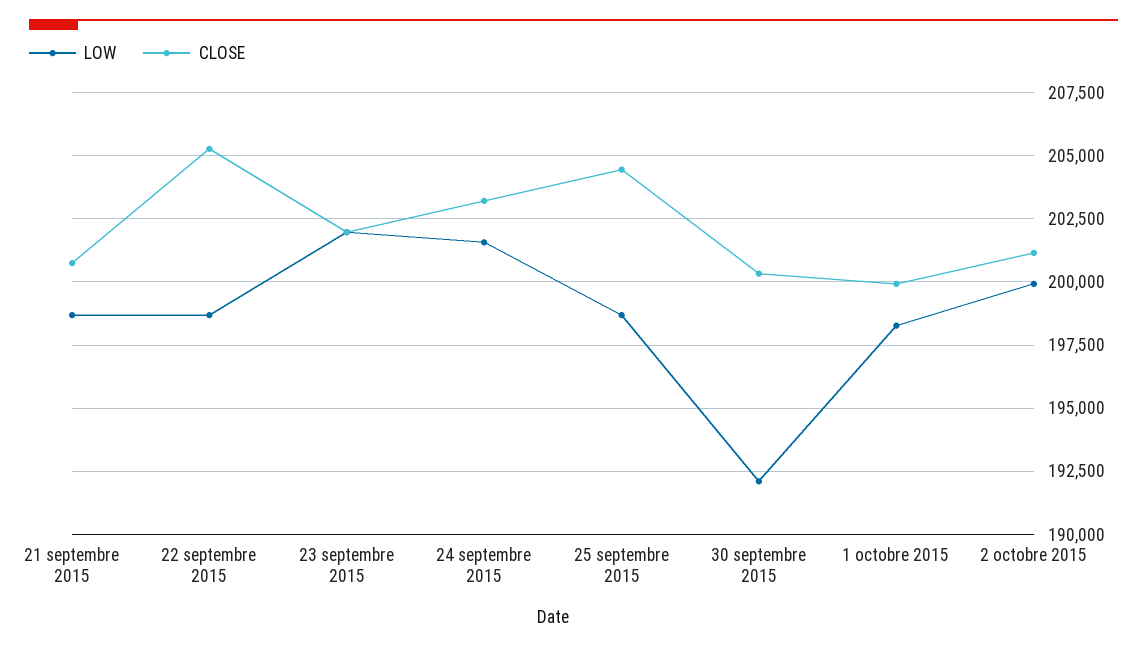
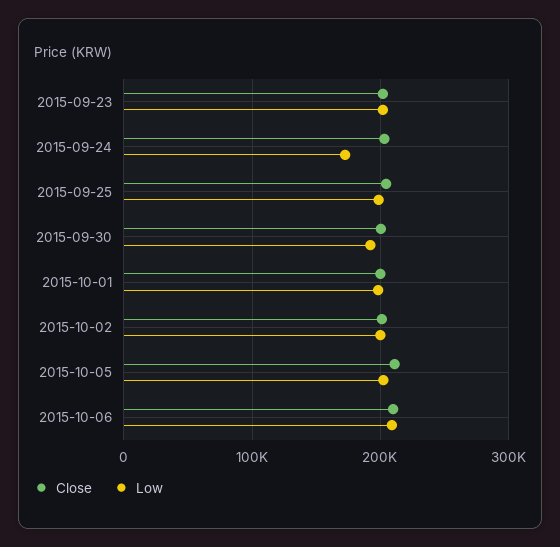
LOW, 21 septembre 2015: 198750 -> none
CLOSE, 21 septembre 2015: 200750 -> none
LOW, 22 septembre 2015: 198750 -> none
CLOSE, 22 septembre 2015: 205250 -> none
LOW, 24 septembre 2015: 201500 -> 170000
CLOSE, 2015-10-05: none -> 210000
LOW, 2015-10-05: none -> 200000
CLOSE, 2015-10-06: none -> 210000
LOW, 2015-10-06: none -> 210000

